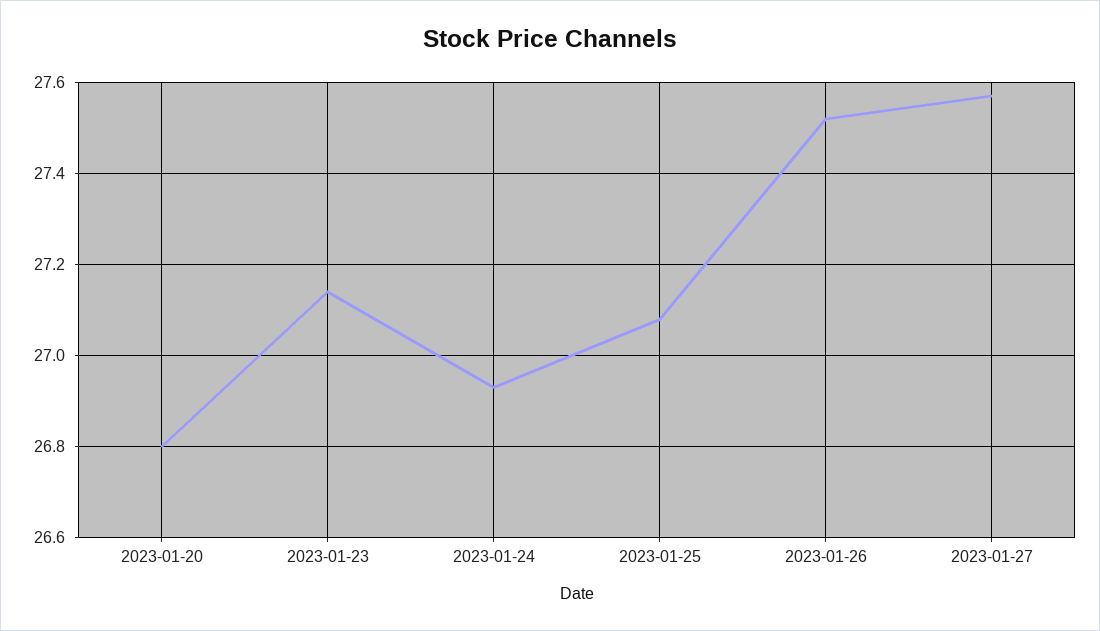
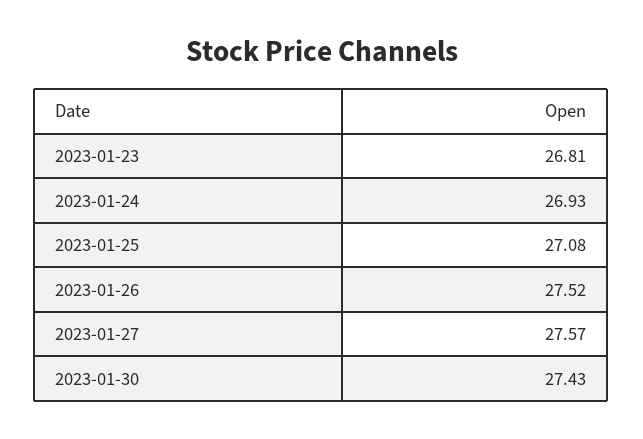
2023-01-20: 26.8 -> none
2023-01-23: 27.15 -> 26.81
2023-01-30: none -> 27.43

